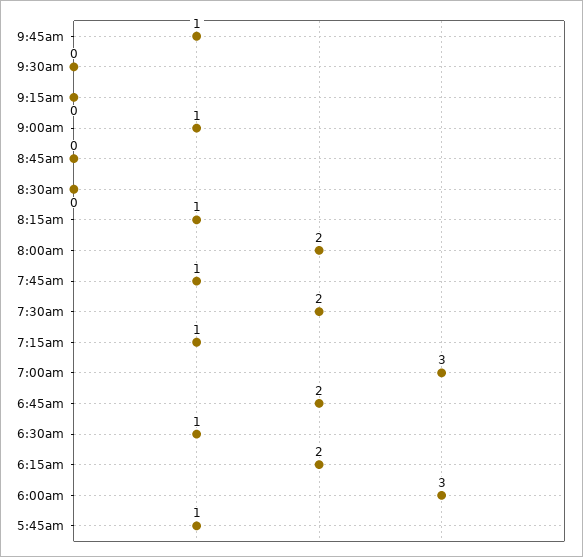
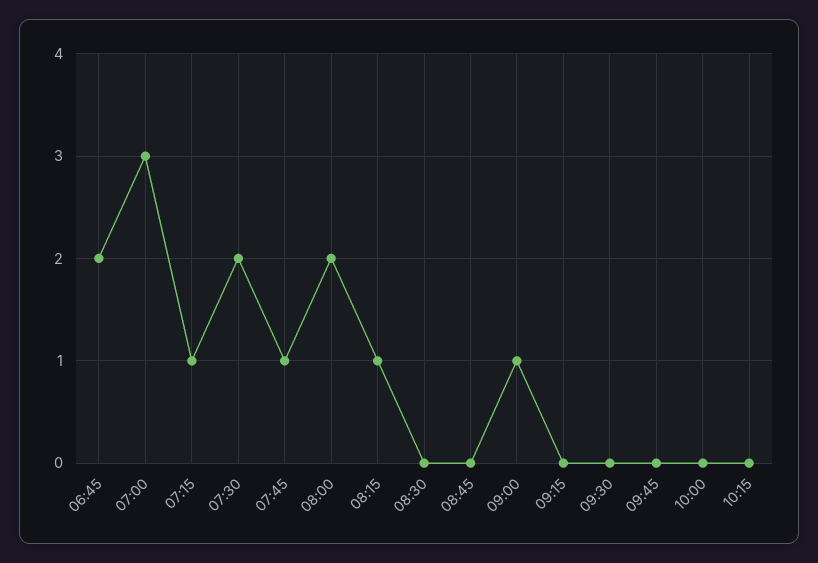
9:45am: 1 -> 0
6:30am: 1 -> none
6:15am: 2 -> none
6:00am: 3 -> none
5:45am: 1 -> none
10:00: none -> 0
10:15: none -> 0

